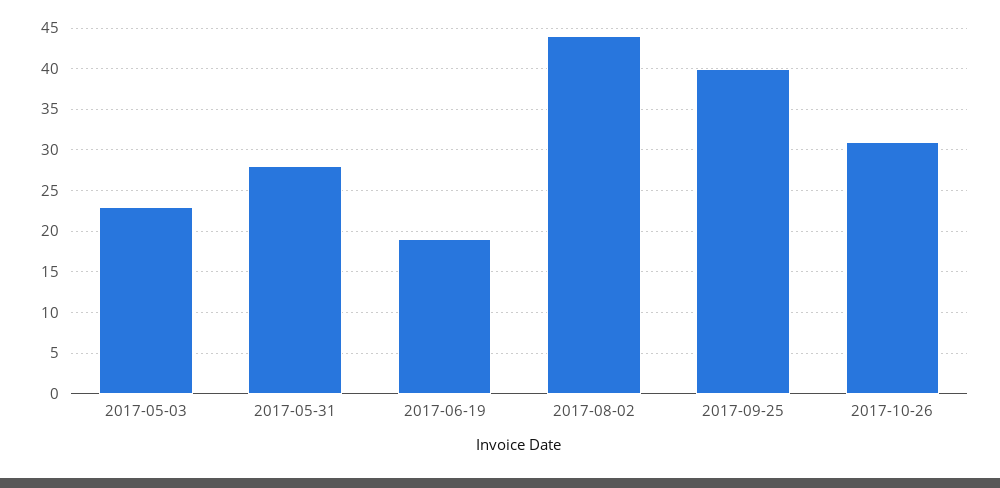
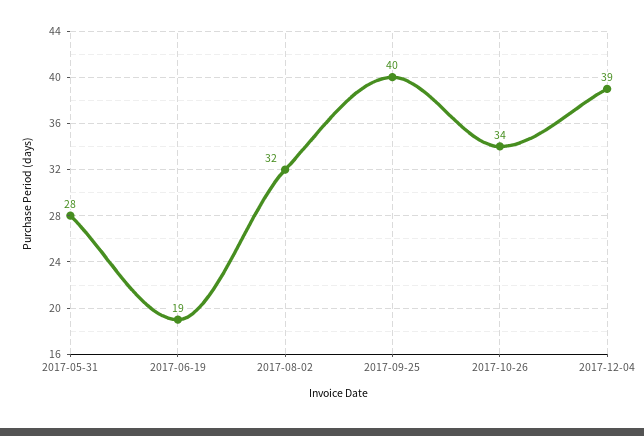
2017-05-03: 23 -> none
2017-08-02: 44 -> 32
2017-10-26: 31 -> 34
2017-12-04: none -> 39

